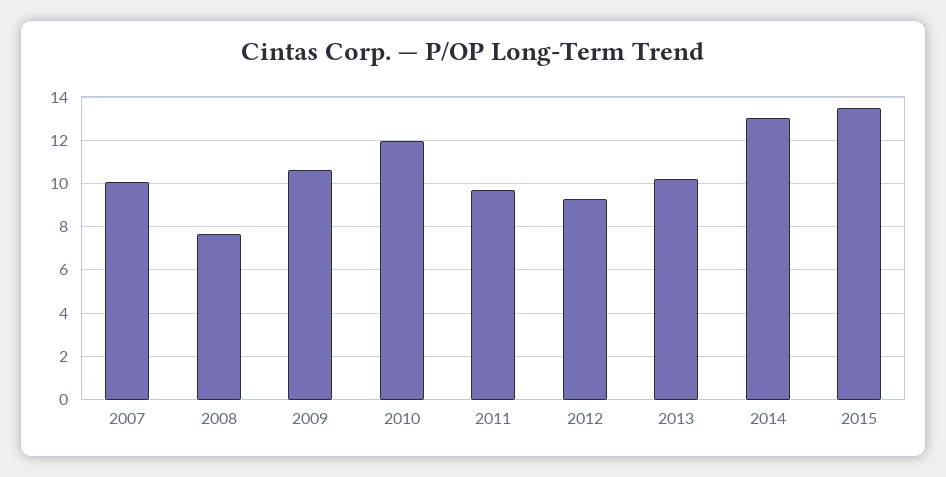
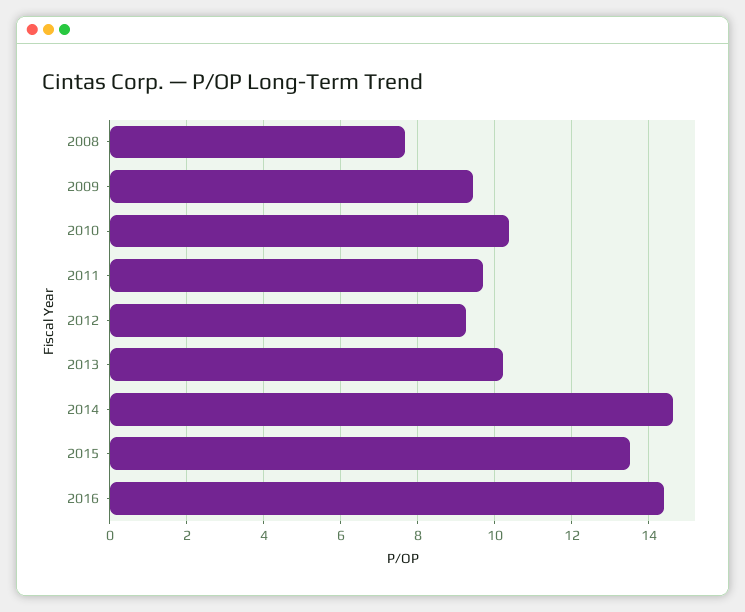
2007: 10 -> none
2009: 10.5 -> 9.4
2010: 12 -> 10.4
2014: 13 -> 14.6
2016: none -> 14.4

